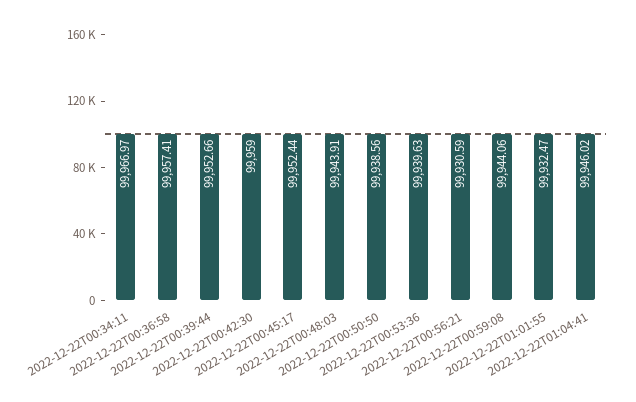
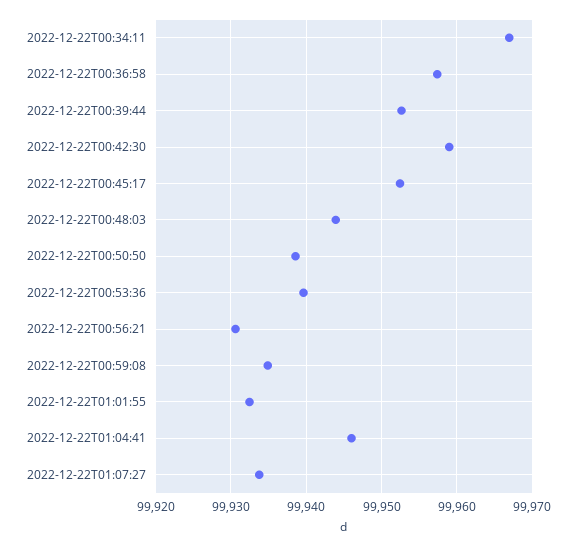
2022-12-22T00:59:08: 99944.06 -> 99935
2022-12-22T01:07:27: none -> 99934

